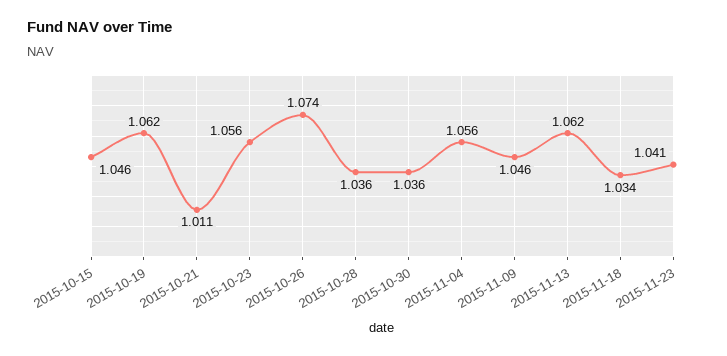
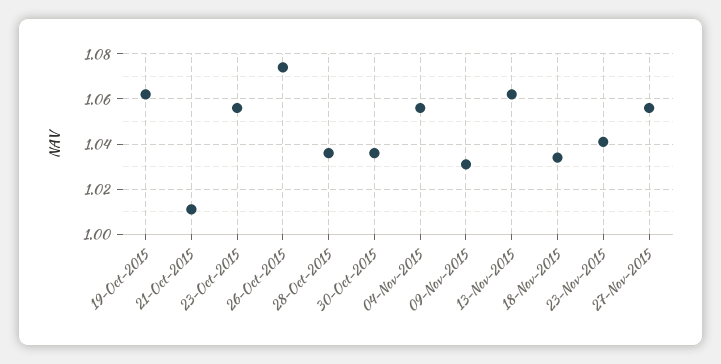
2015-10-15: 1.046 -> none
2015-11-09: 1.046 -> 1.03
27-Nov-2015: none -> 1.055

